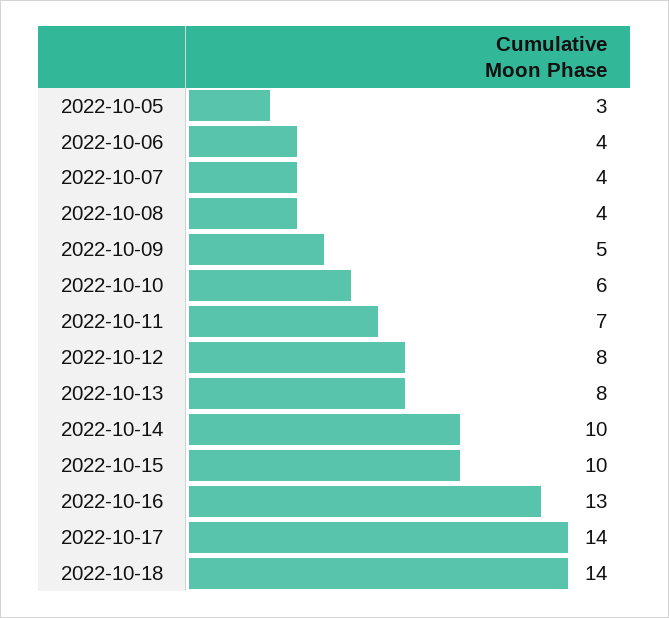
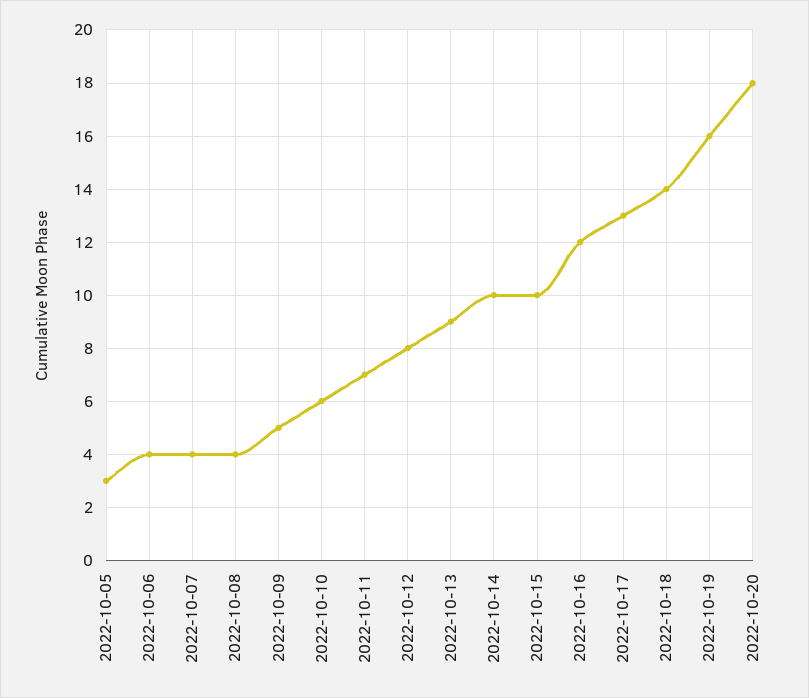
2022-10-13: 8 -> 9
2022-10-16: 13 -> 12
2022-10-17: 14 -> 13
2022-10-19: none -> 16
2022-10-20: none -> 18

